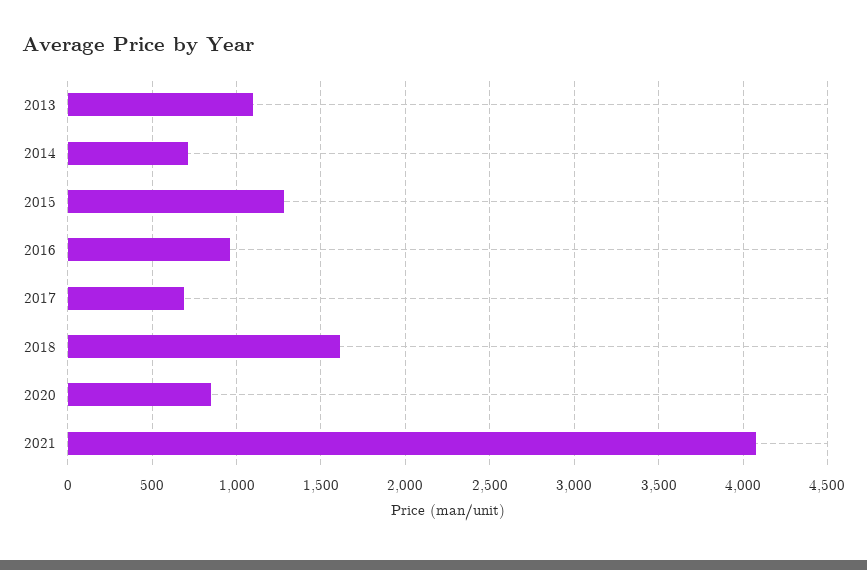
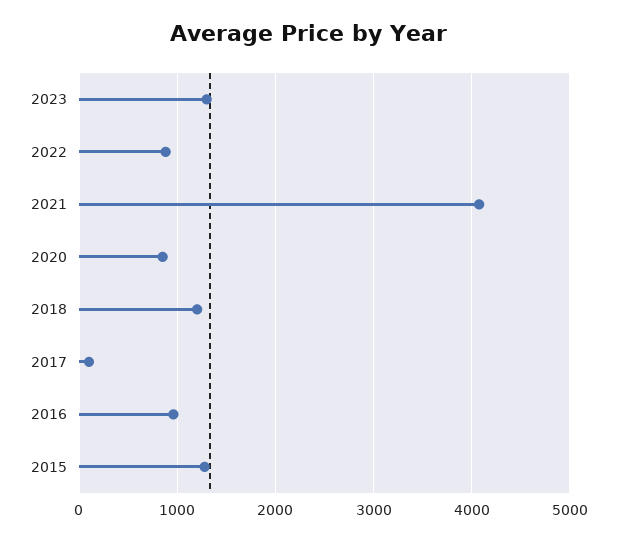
2013: 1100 -> none
2014: 700 -> none
2017: 700 -> 100
2018: 1600 -> 1200
2023: none -> 1300
2022: none -> 900

